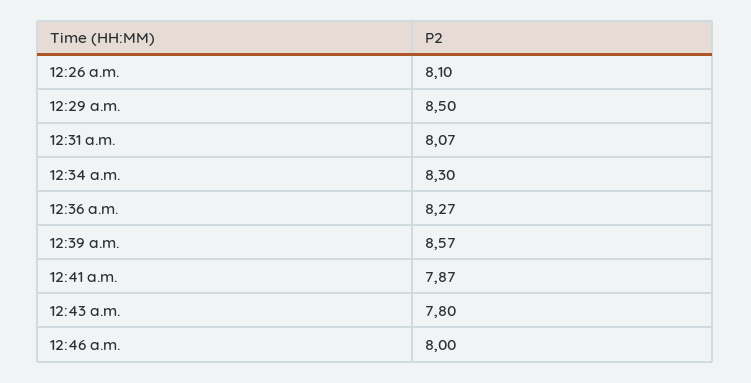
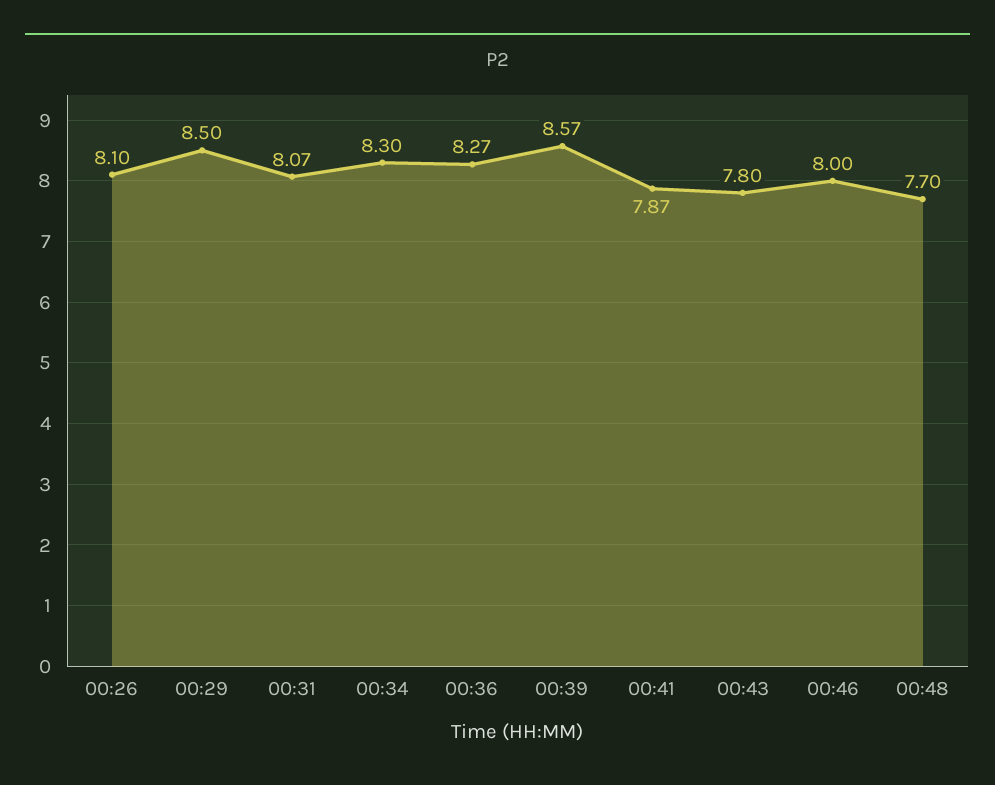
00:48: none -> 7.7

